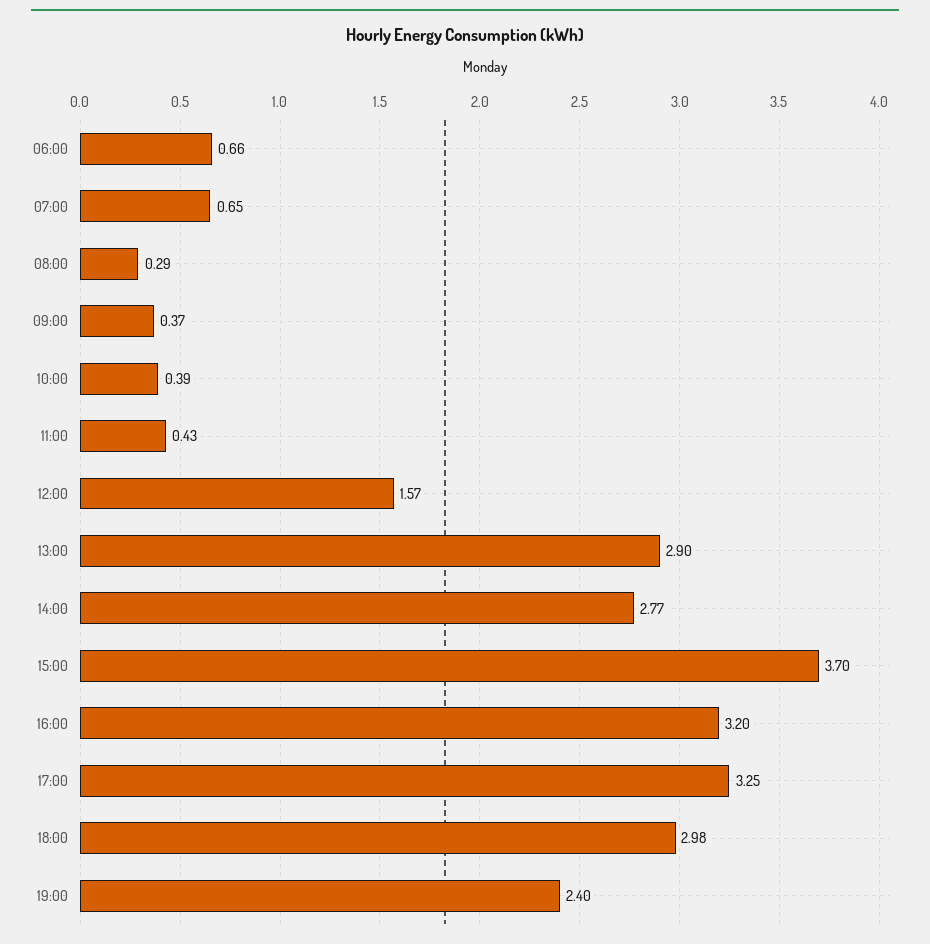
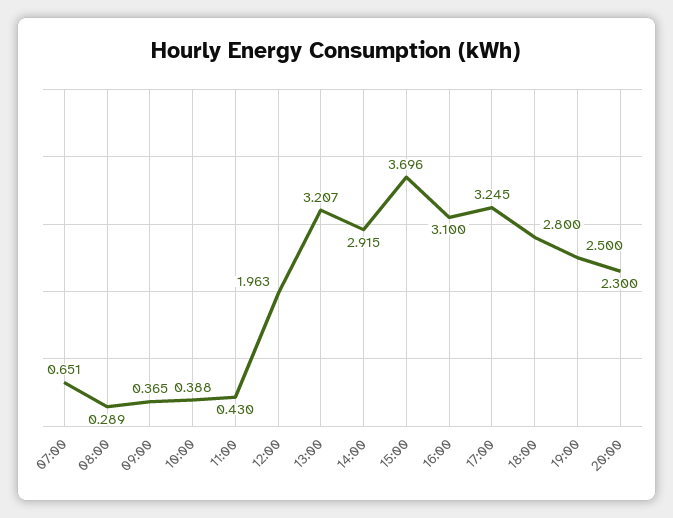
06:00: 0.66 -> none
12:00: 1.57 -> 1.963
13:00: 2.9 -> 3.207
14:00: 2.77 -> 2.915
16:00: 3.2 -> 3.1
18:00: 2.98 -> 2.8
19:00: 2.4 -> 2.5
20:00: none -> 2.3

